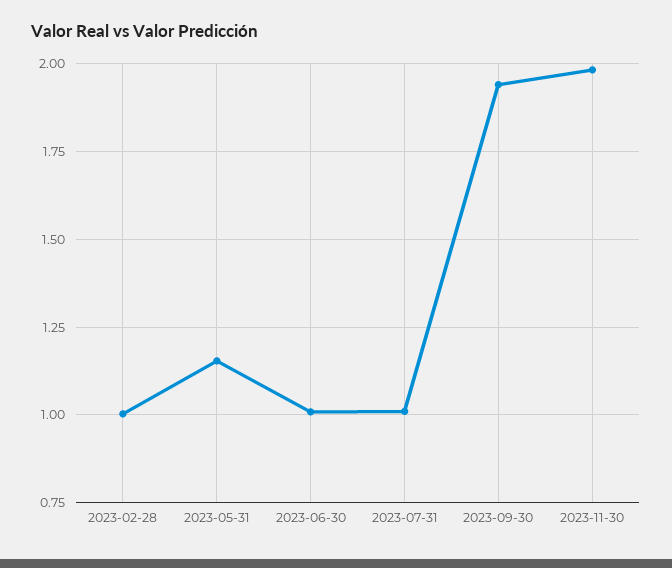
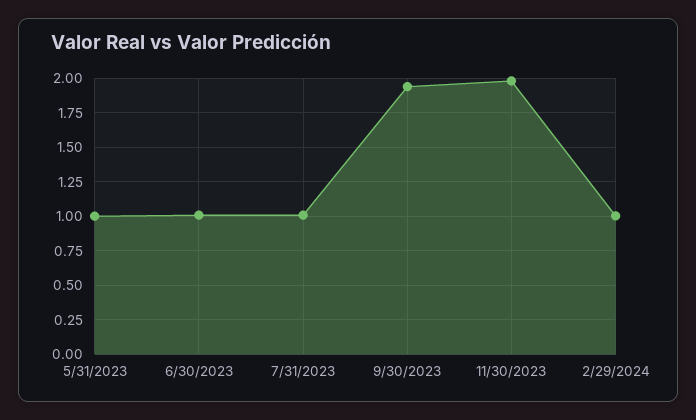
2023-02-28: 1 -> none
2023-05-31: 1.15 -> 1
2/29/2024: none -> 1

